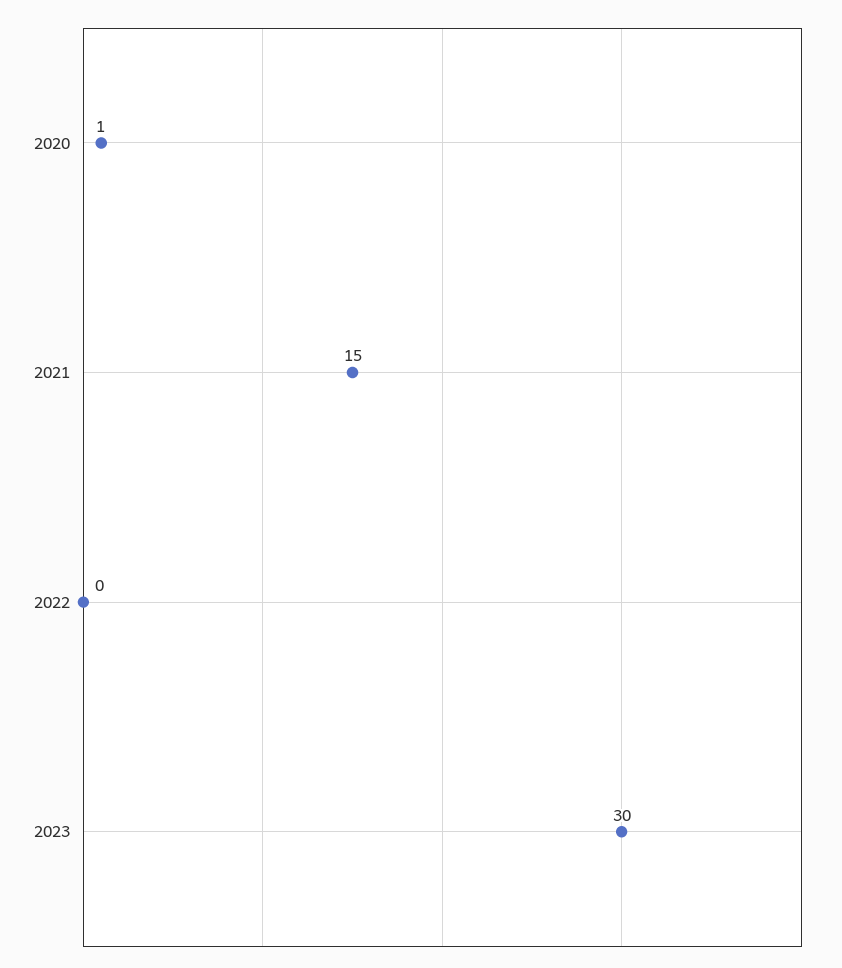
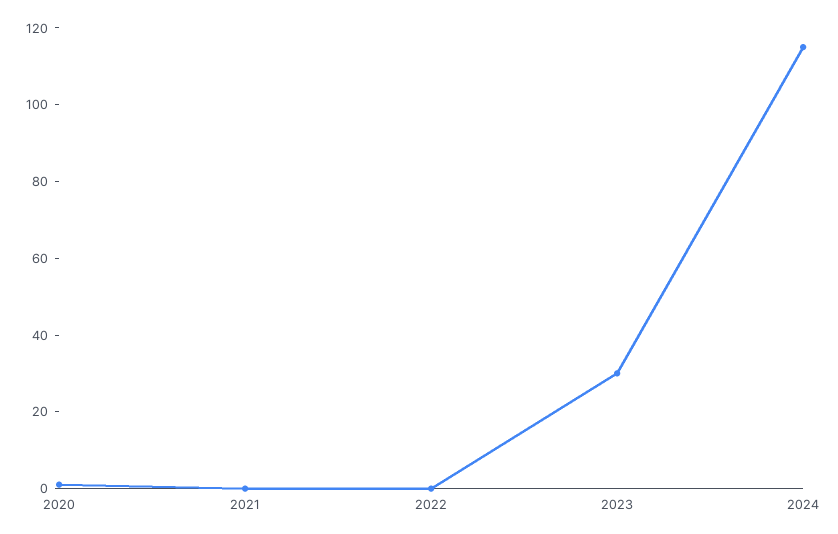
2021: 15 -> 0
2024: none -> 115

